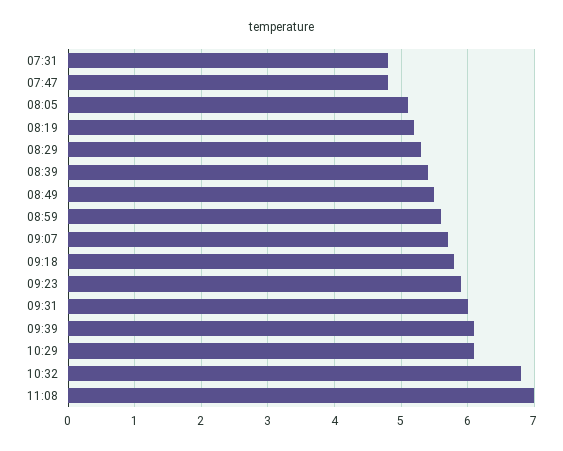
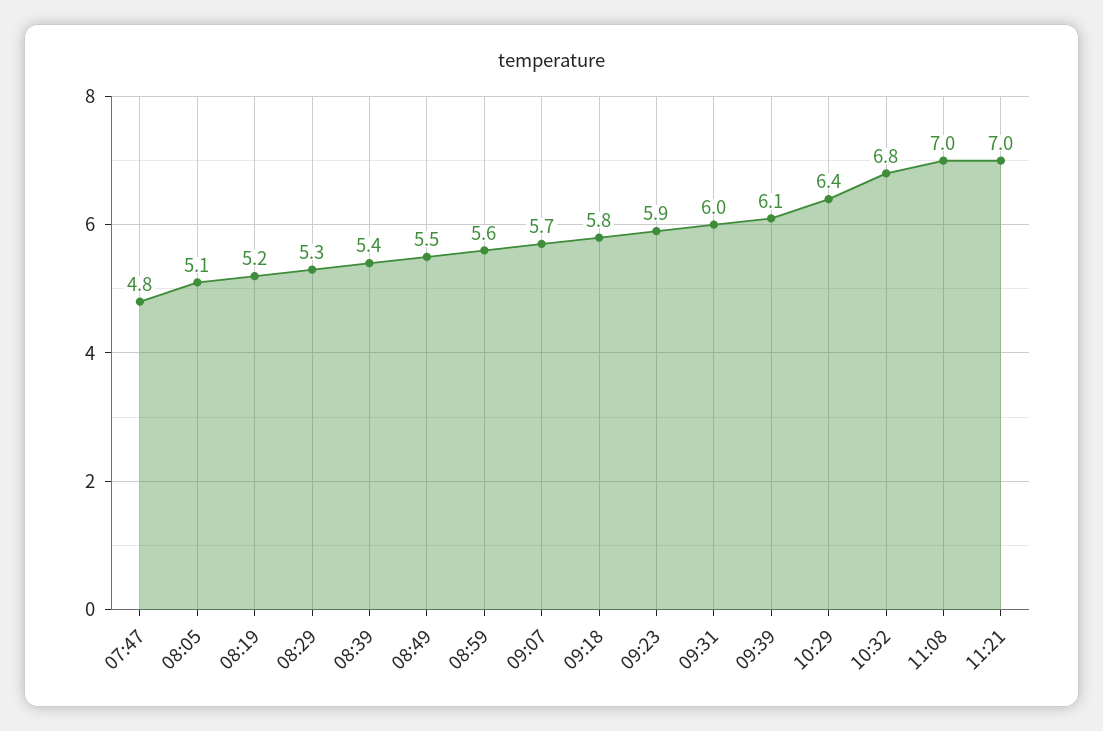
07:31: 4.8 -> none
10:29: 6.1 -> 6.4
11:21: none -> 7

